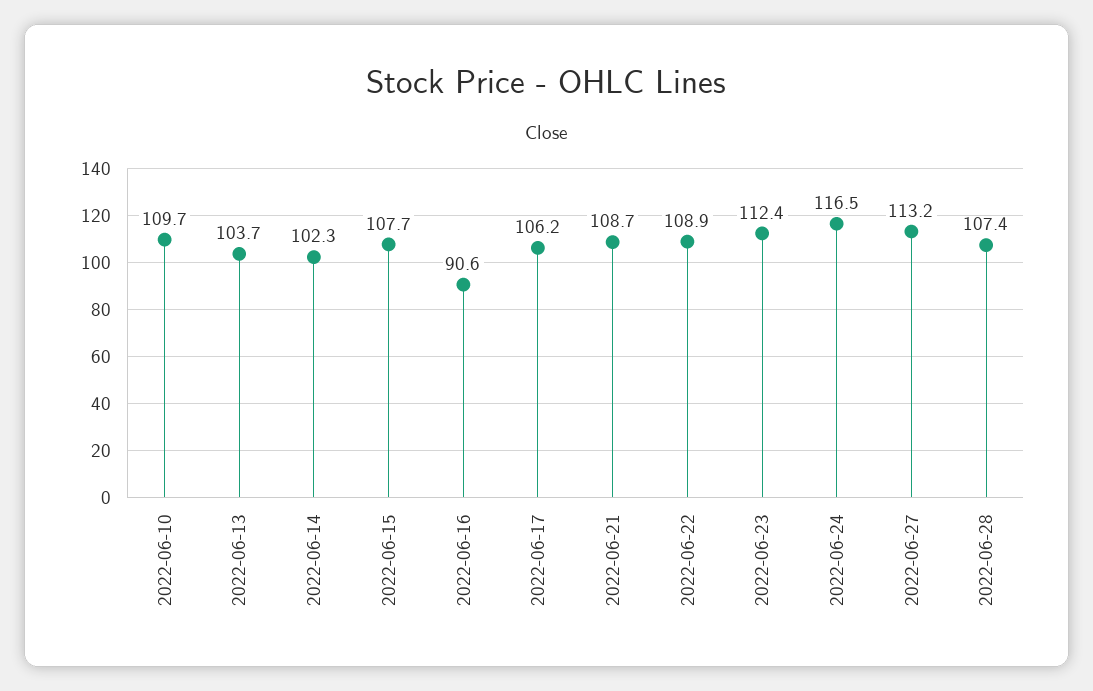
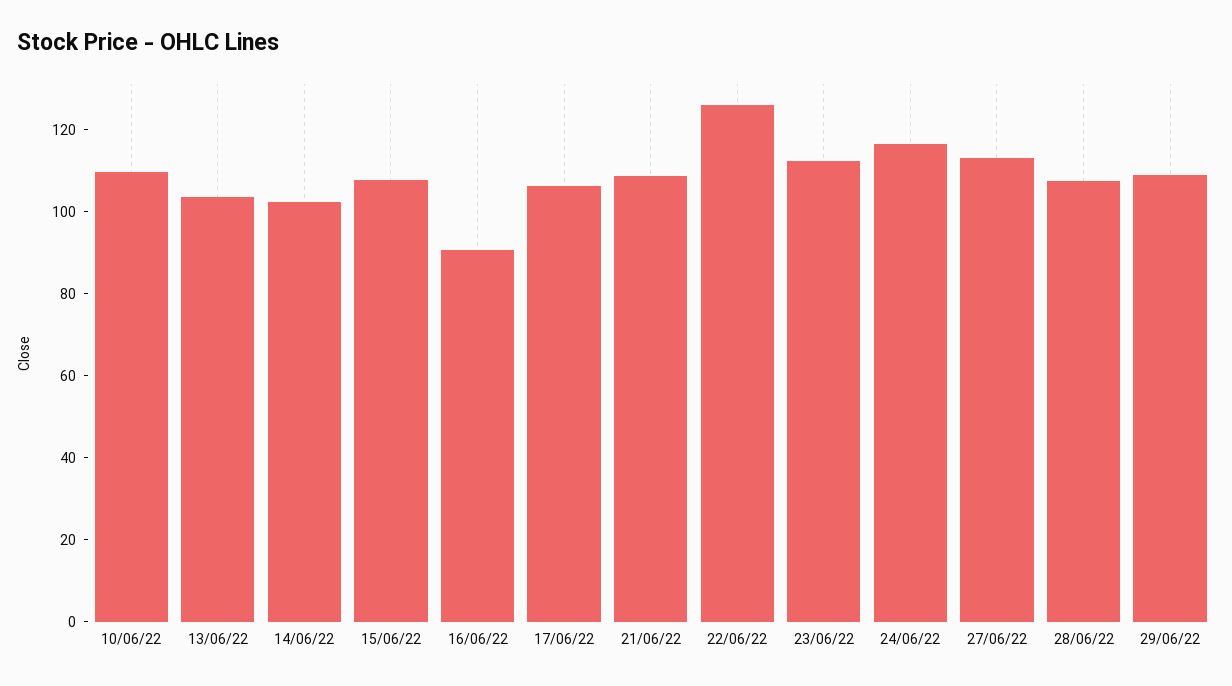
2022-06-22: 108.9 -> 125
29/06/22: none -> 110

